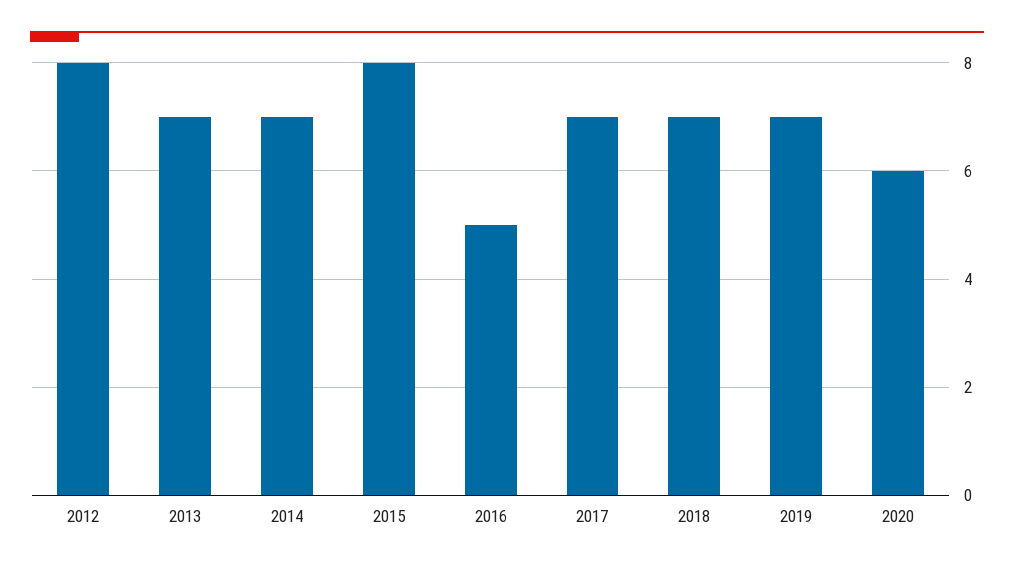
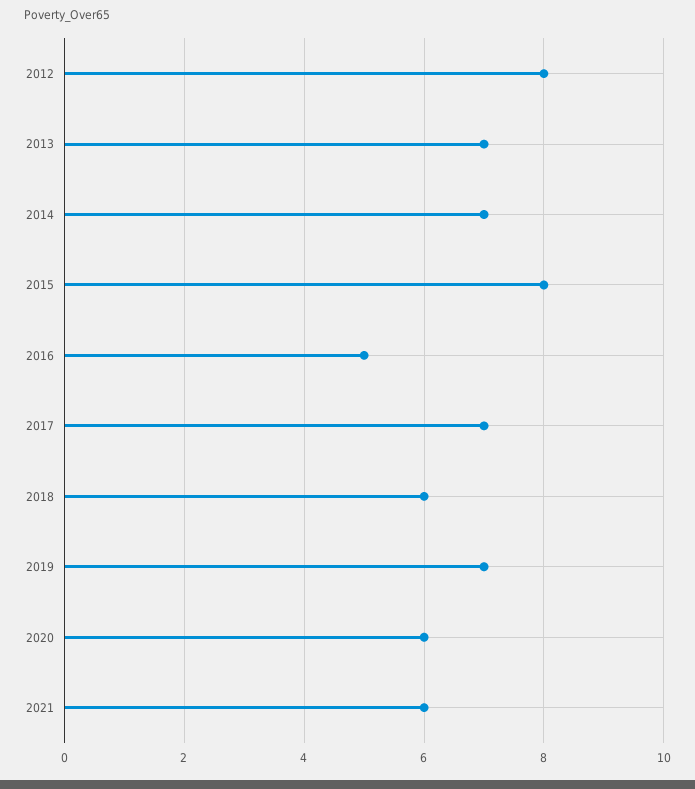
2018: 7 -> 6
2021: none -> 6

